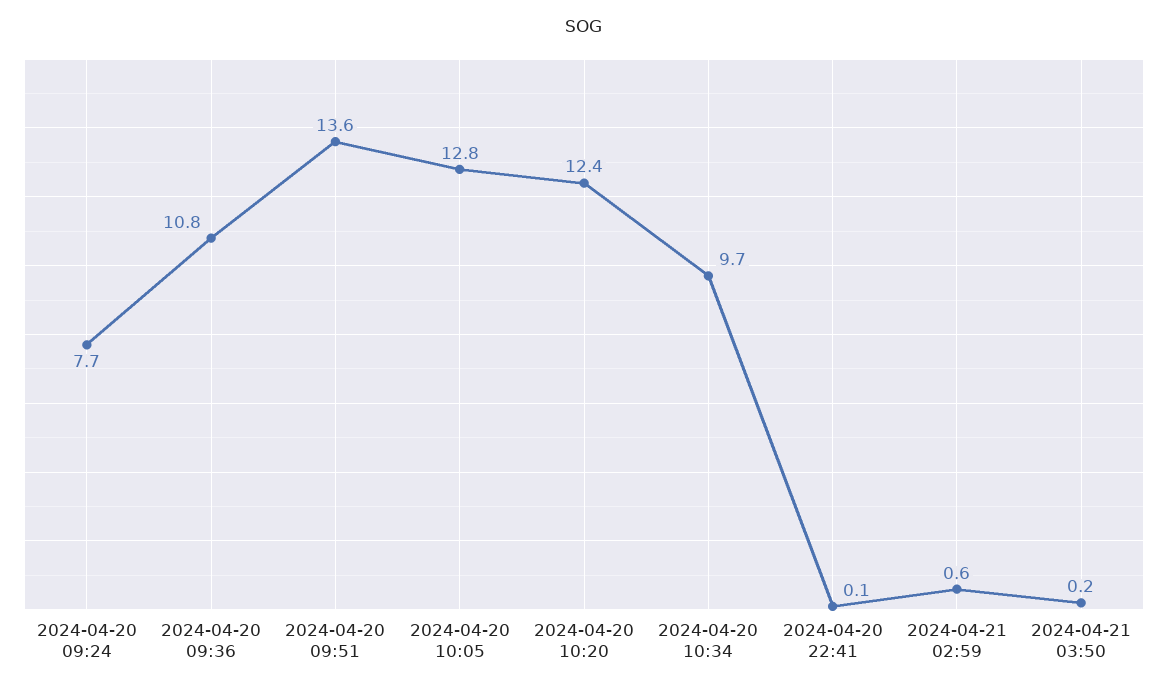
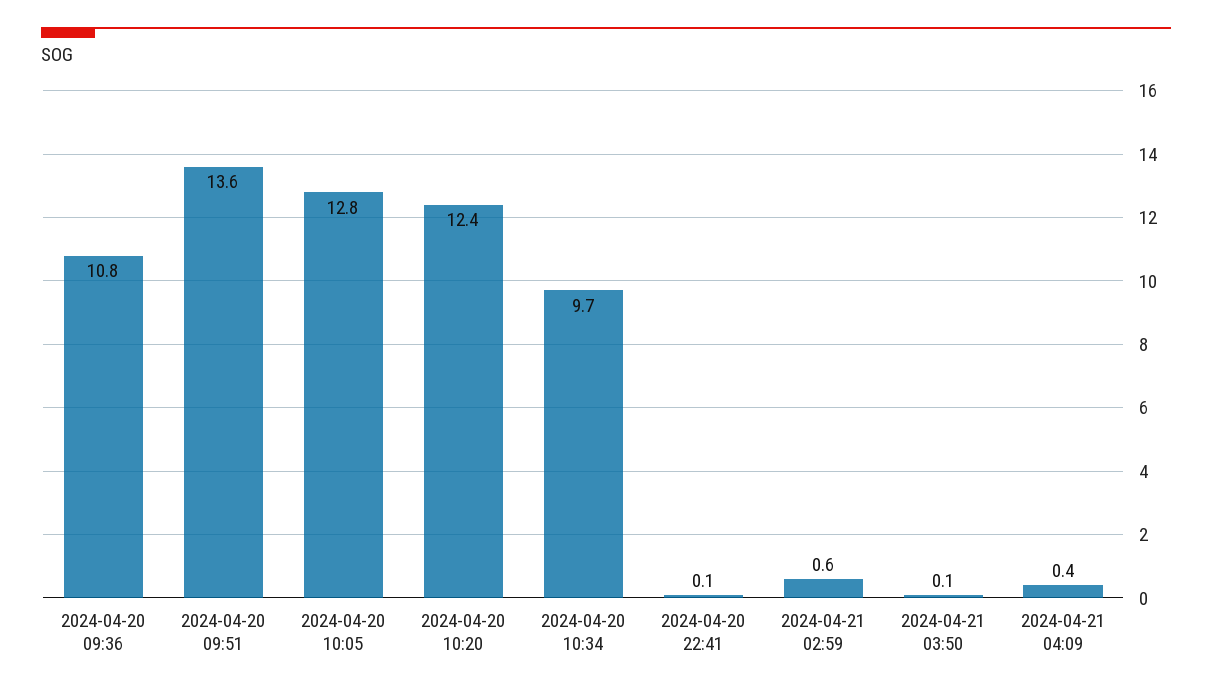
2024-04-20 09:24: 7.7 -> none
2024-04-21 03:50: 0.2 -> 0.1
2024-04-21 04:09: none -> 0.4

